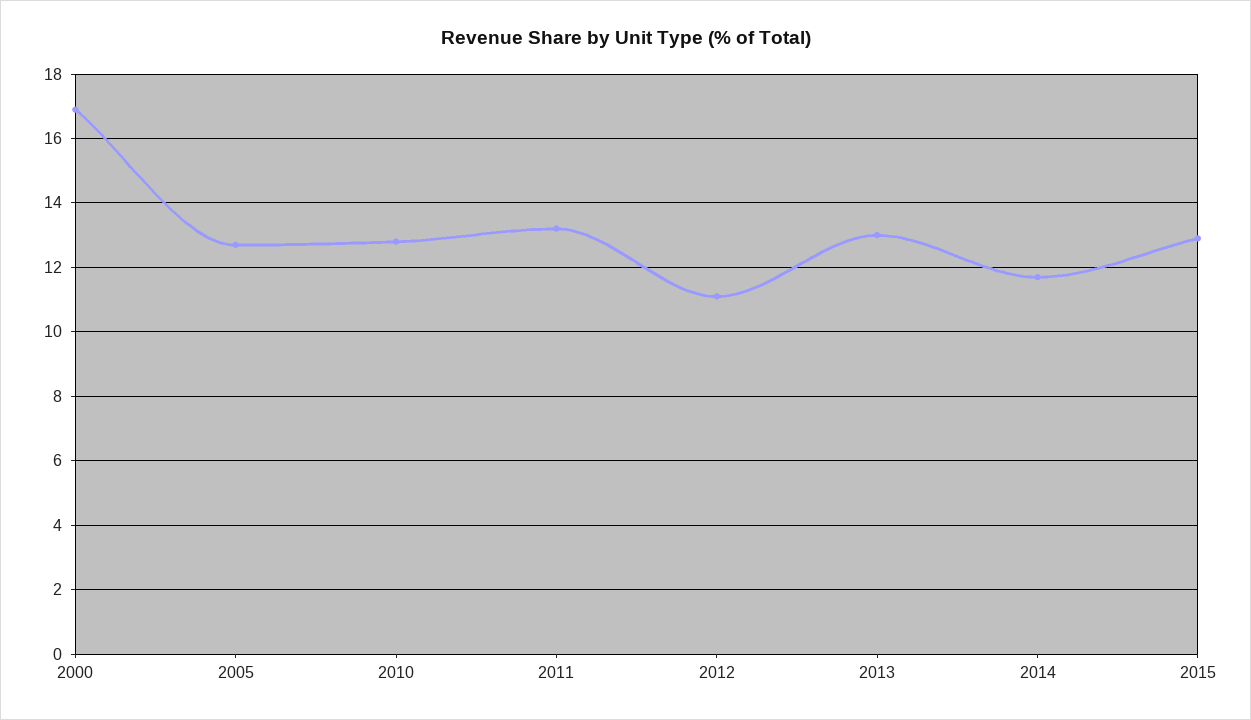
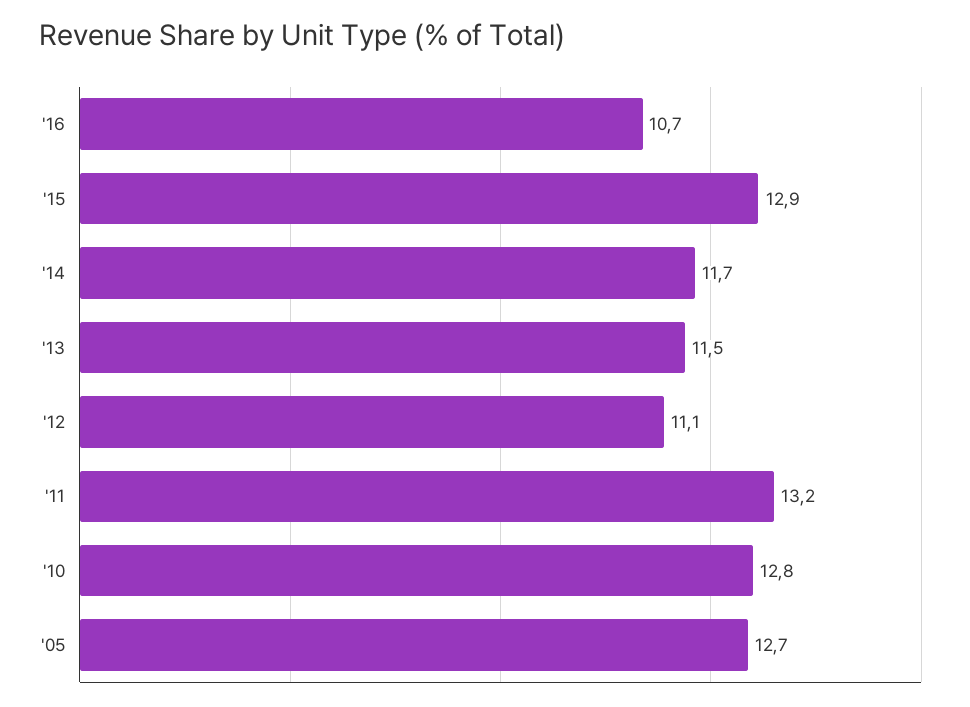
2000: 17 -> none
2013: 13 -> 11.5
'16: none -> 10.7

